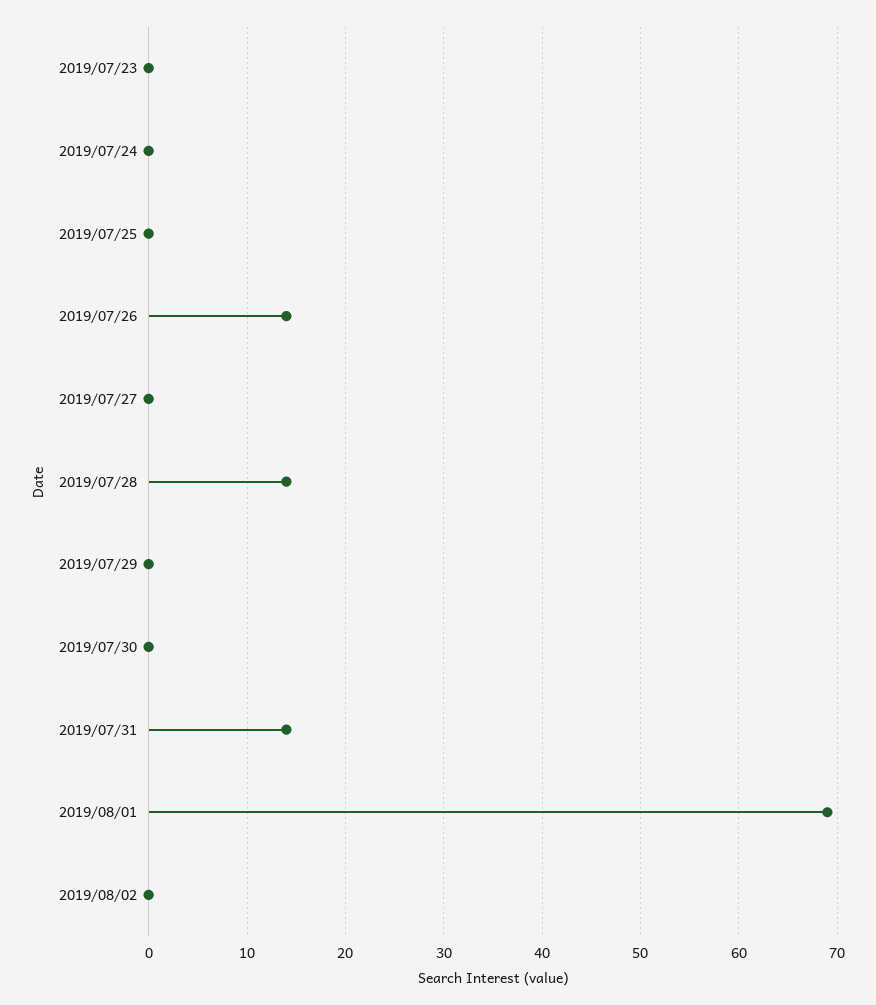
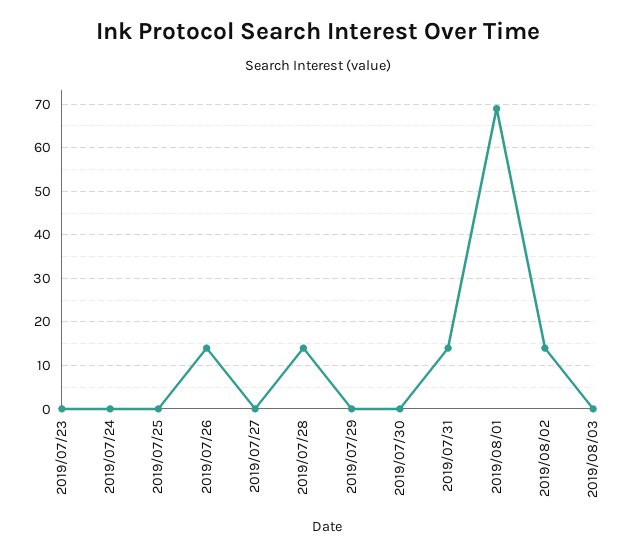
2019/08/02: 0 -> 15
2019/08/03: none -> 0

